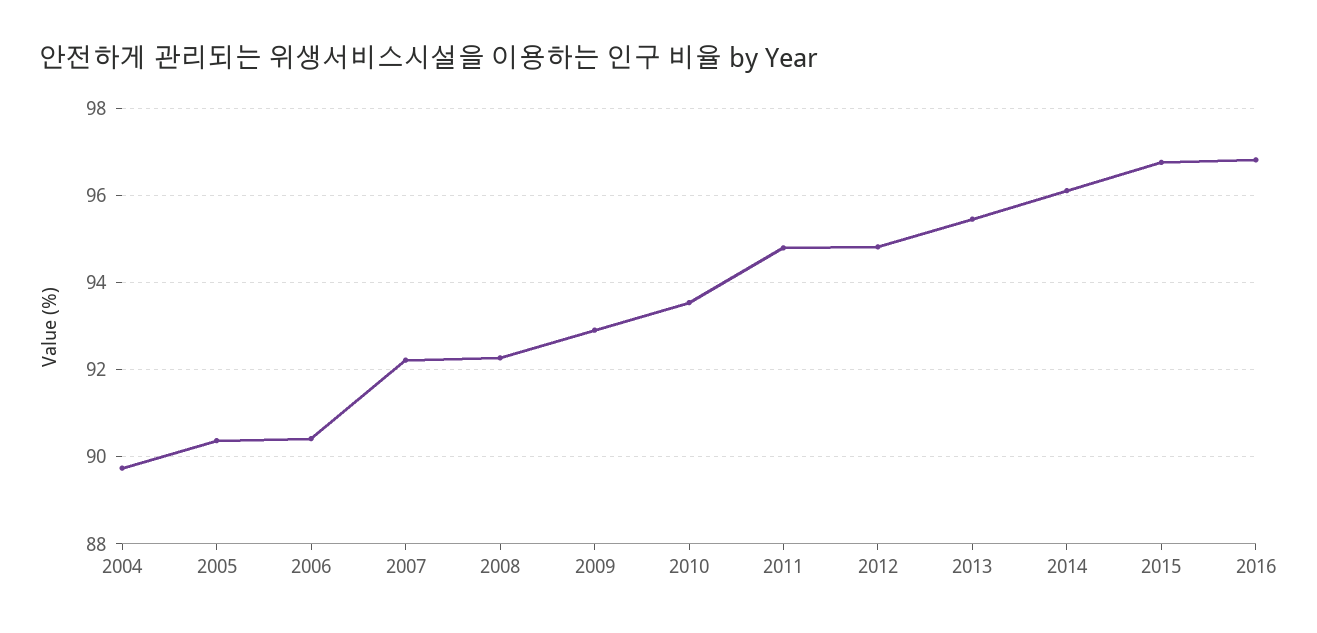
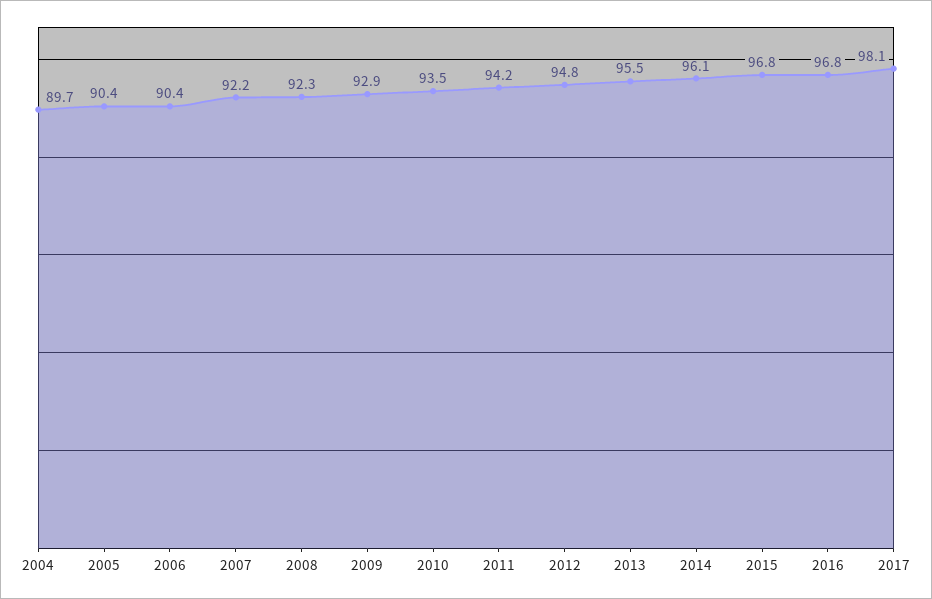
2011: 94.8 -> 94.2
2017: none -> 98.1

